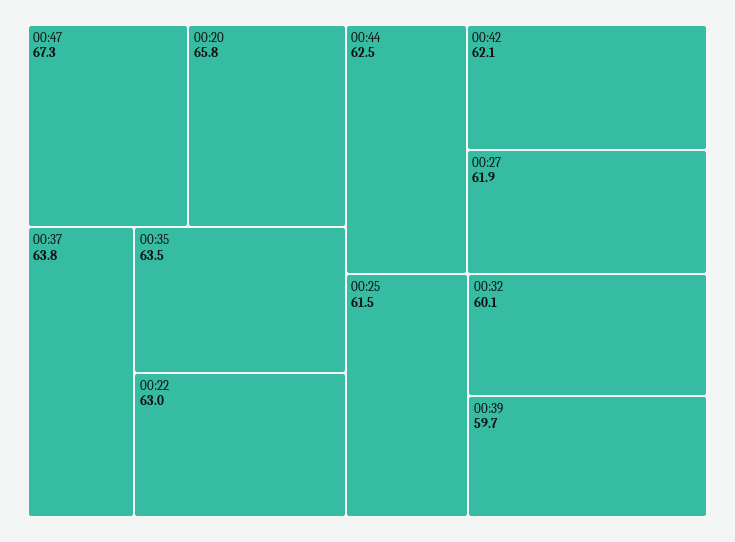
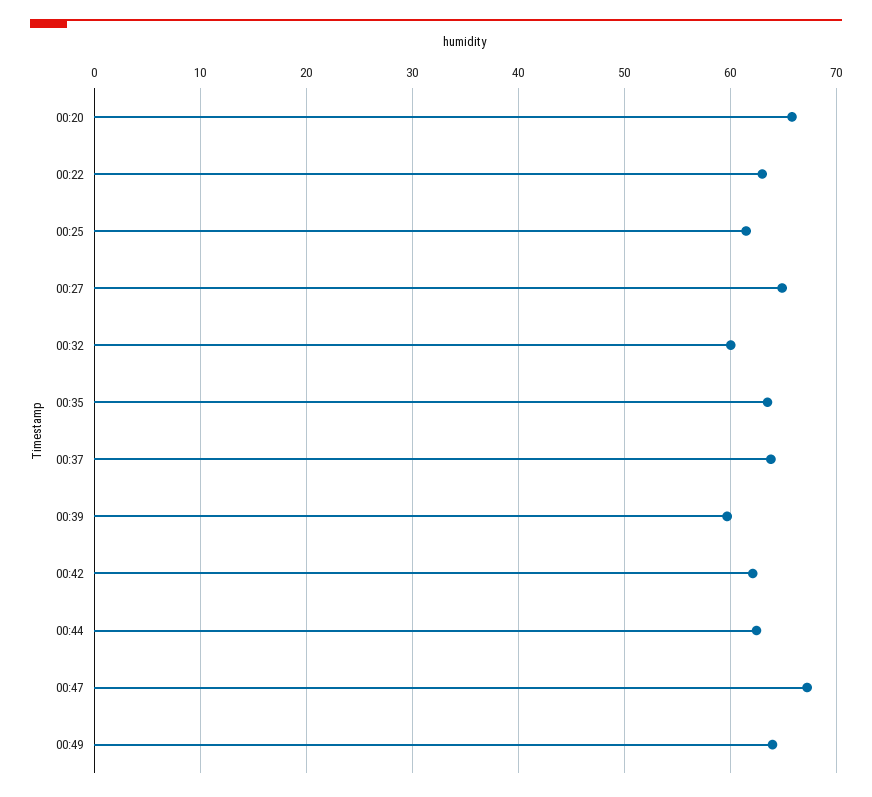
00:27: 61.9 -> 65
00:49: none -> 64

